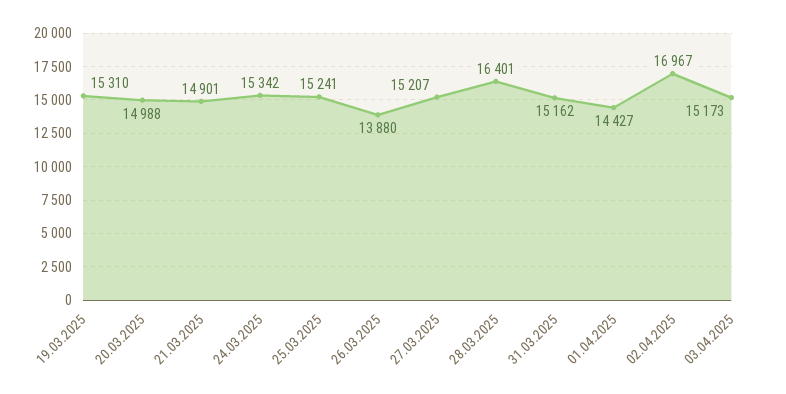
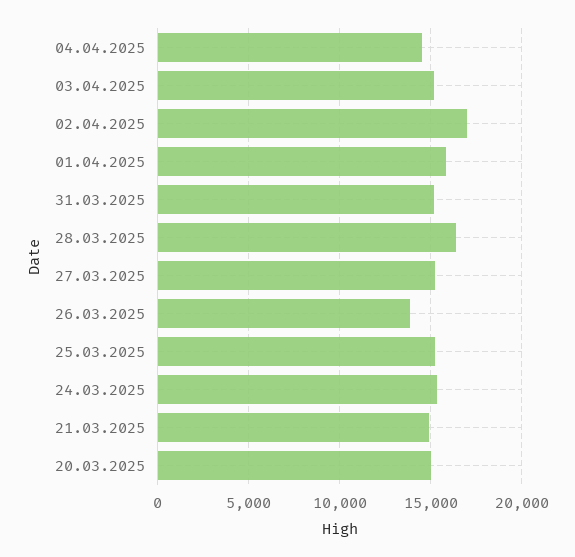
19.03.2025: 15310 -> none
01.04.2025: 14427 -> 16000
04.04.2025: none -> 14500

